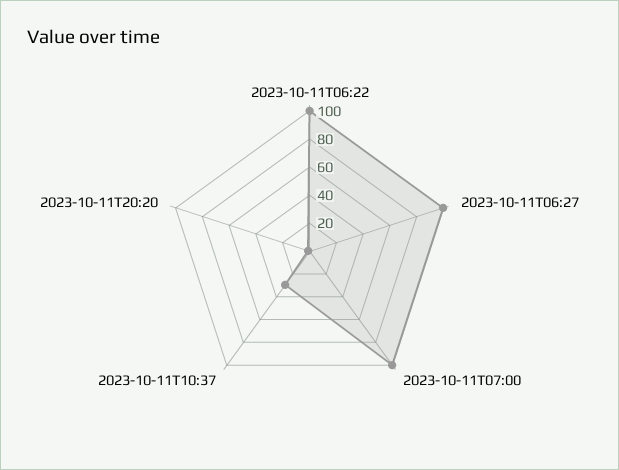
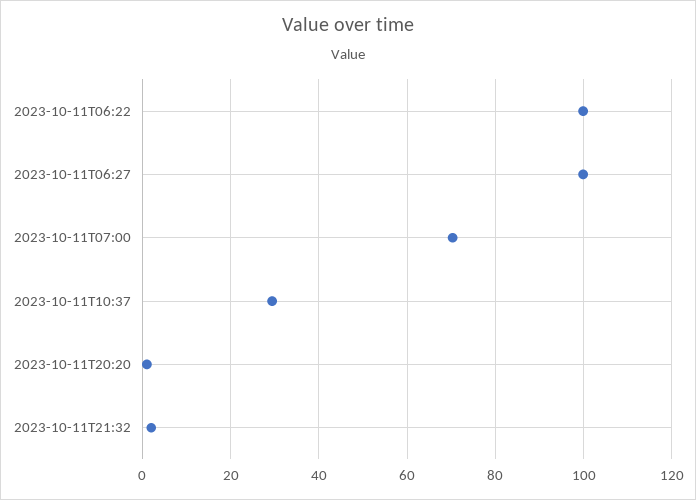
2023-10-11T07:00: 100 -> 70
2023-10-11T21:32: none -> 2

